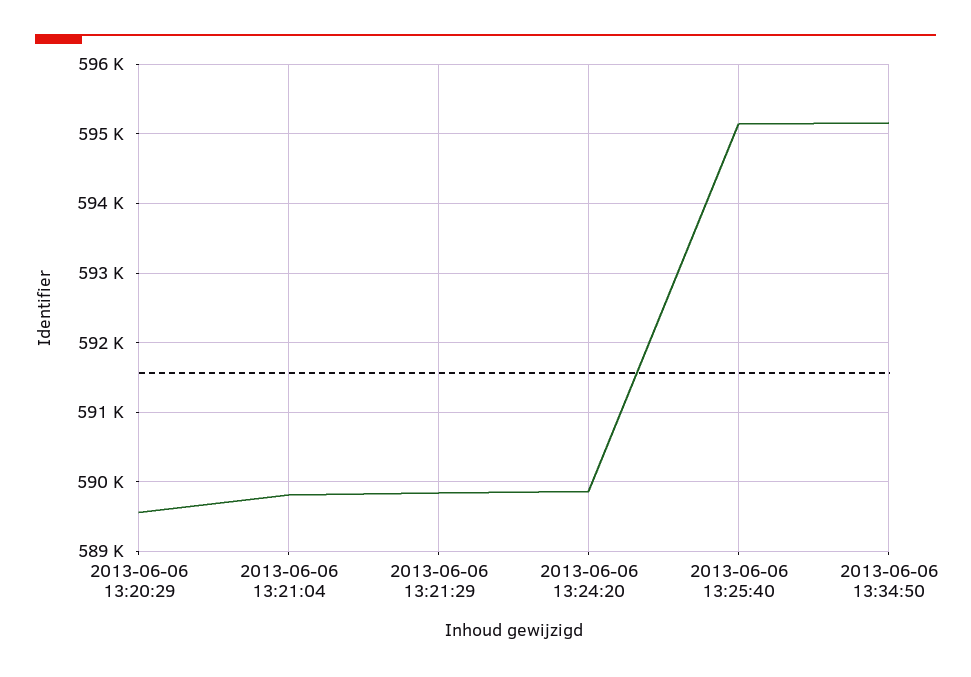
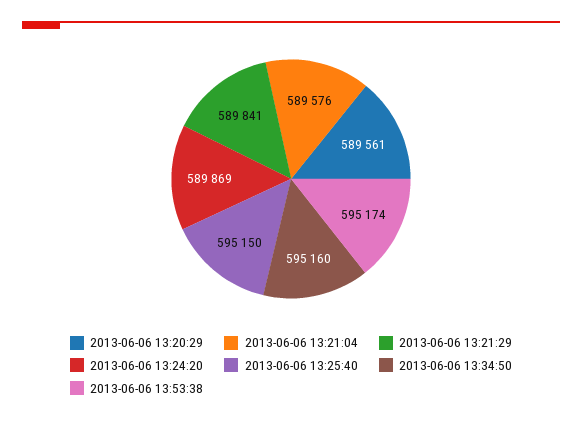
2013-06-06 13:21:04: 589800 -> 589576
2013-06-06 13:53:38: none -> 595174

